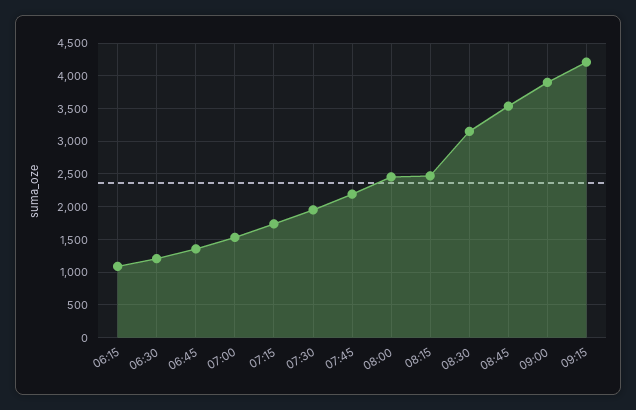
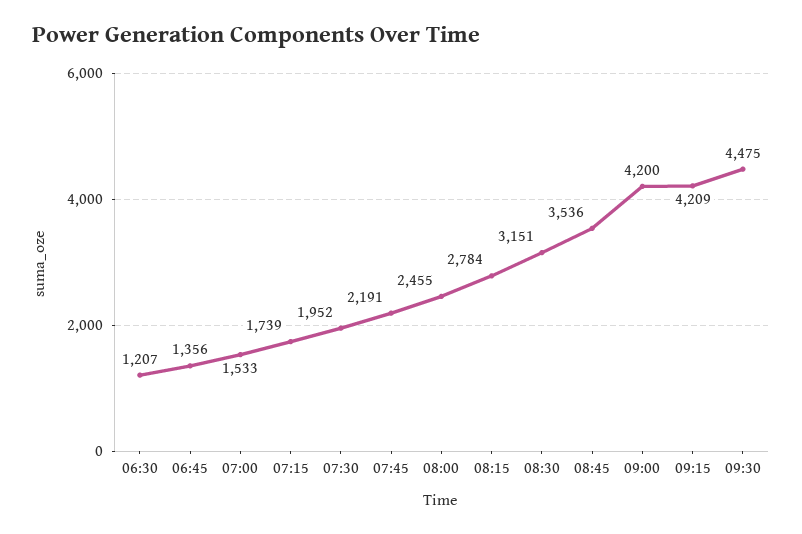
06:15: 1100 -> none
08:15: 2500 -> 2784
09:00: 3900 -> 4200
09:30: none -> 4475

